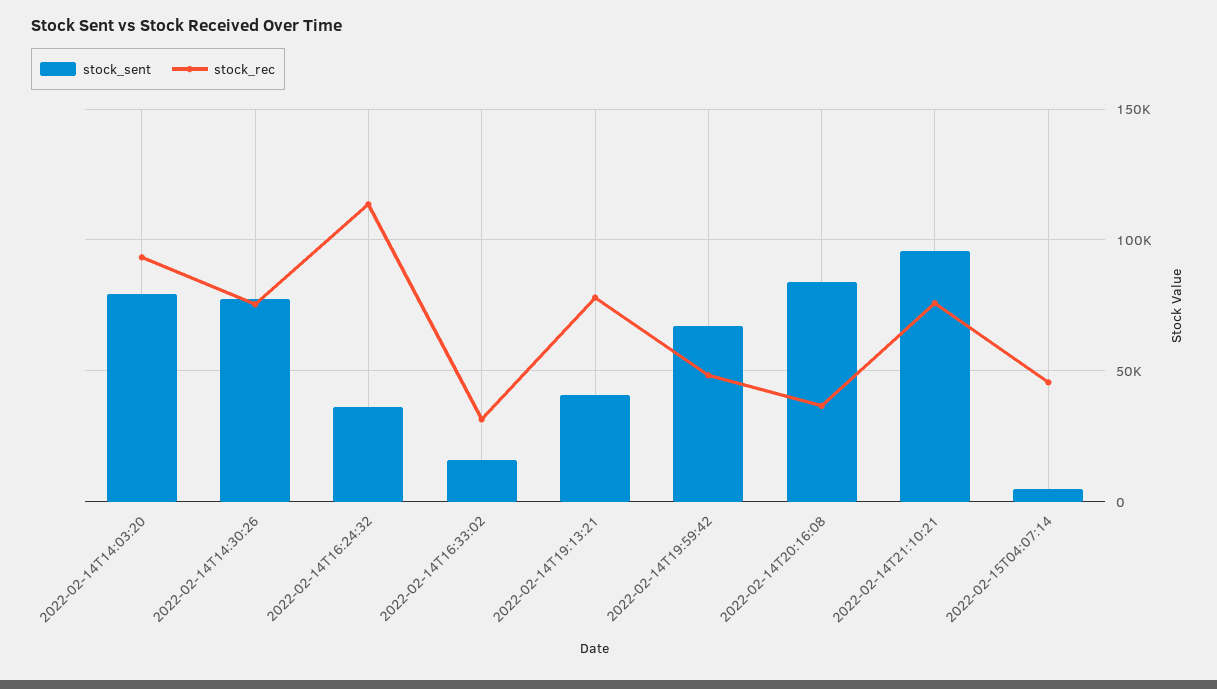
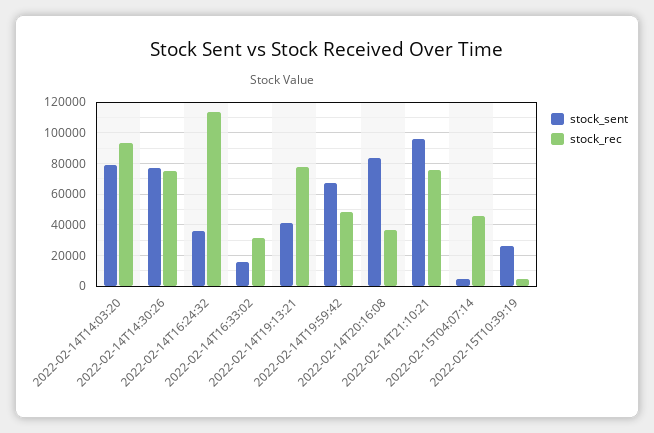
stock_sent, 2022-02-15T10:39:19: none -> 25000
stock_rec, 2022-02-15T10:39:19: none -> 5000

